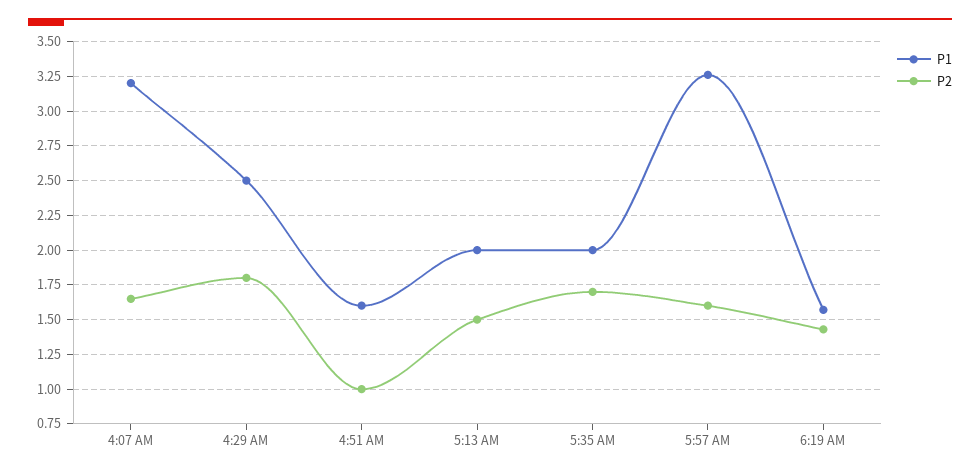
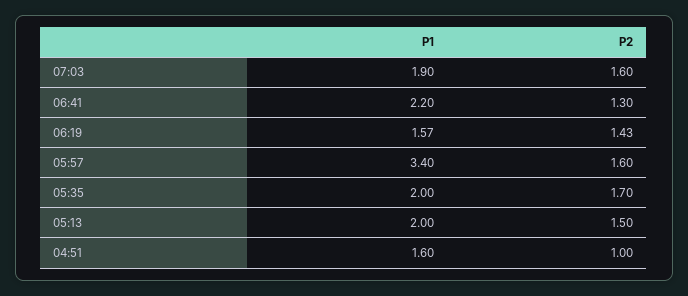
P1, 4:07 AM: 3.2 -> none
P2, 4:07 AM: 1.65 -> none
P1, 4:29 AM: 2.5 -> none
P2, 4:29 AM: 1.8 -> none
P1, 5:57 AM: 3.25 -> 3.4
P1, 07:03: none -> 1.9
P2, 07:03: none -> 1.6
P1, 06:41: none -> 2.2
P2, 06:41: none -> 1.3

